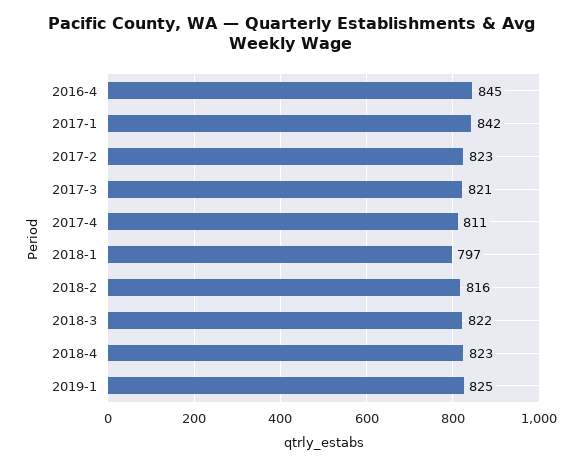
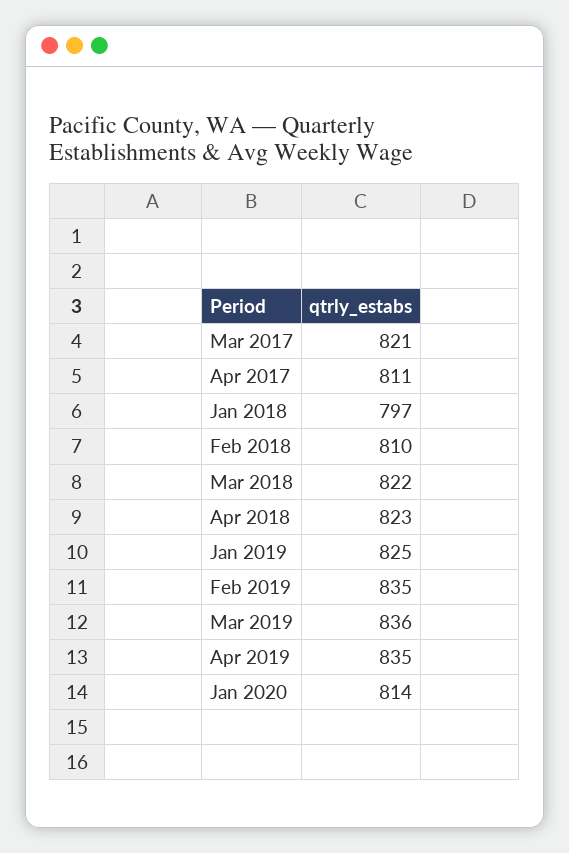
2016-4: 845 -> none
2017-1: 842 -> none
2017-2: 823 -> none
2018-2: 816 -> 810
Feb 2019: none -> 835
Mar 2019: none -> 836
Apr 2019: none -> 835
Jan 2020: none -> 814

